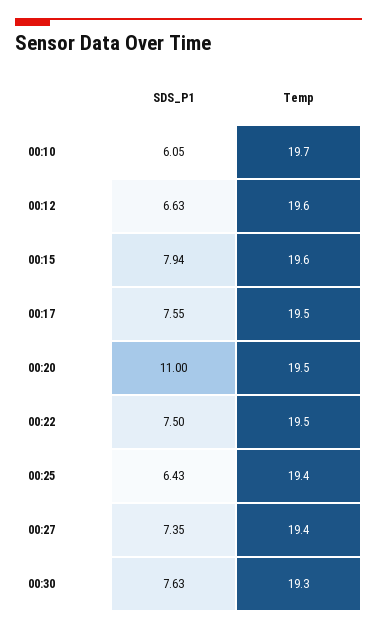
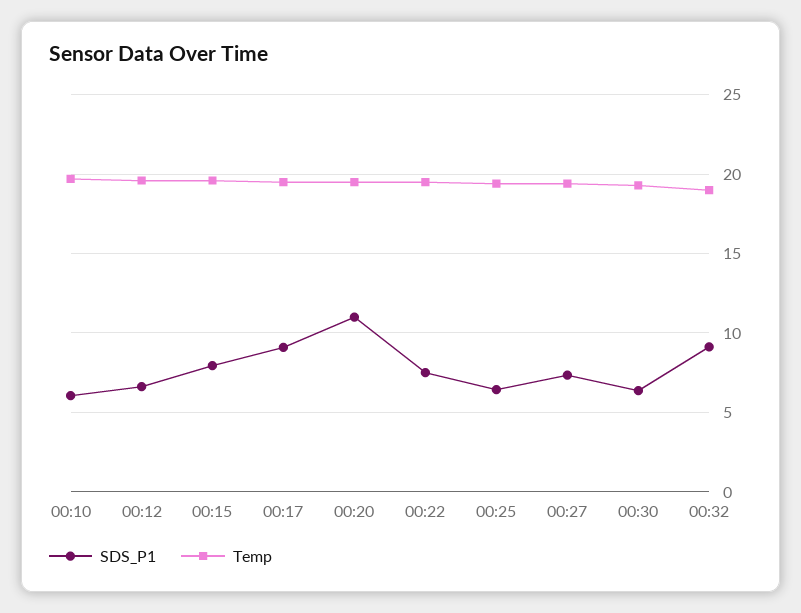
SDS_P1, 00:17: 7.55 -> 9
SDS_P1, 00:30: 7.63 -> 6.5
SDS_P1, 00:32: none -> 9
Temp, 00:32: none -> 19

